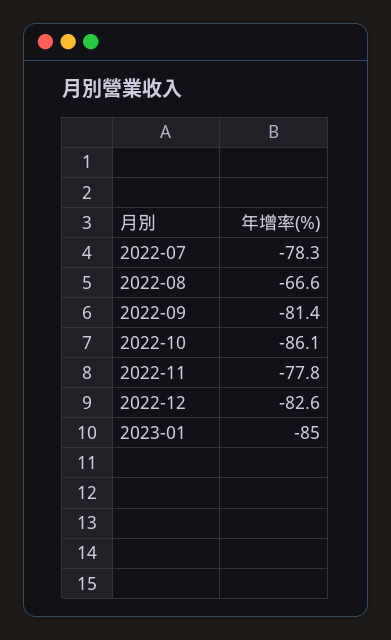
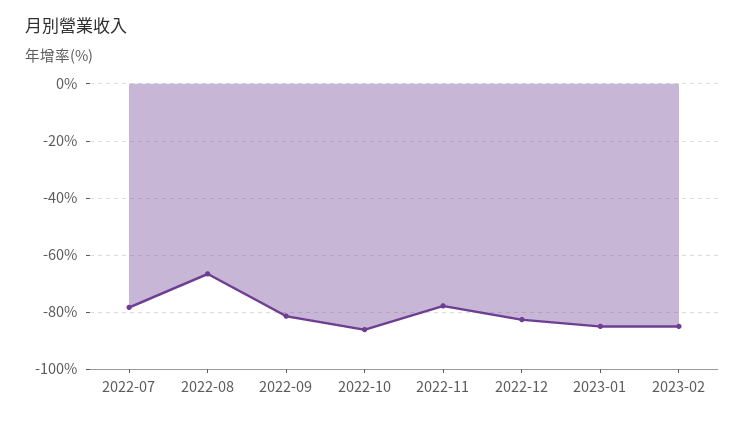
2023-02: none -> -85

